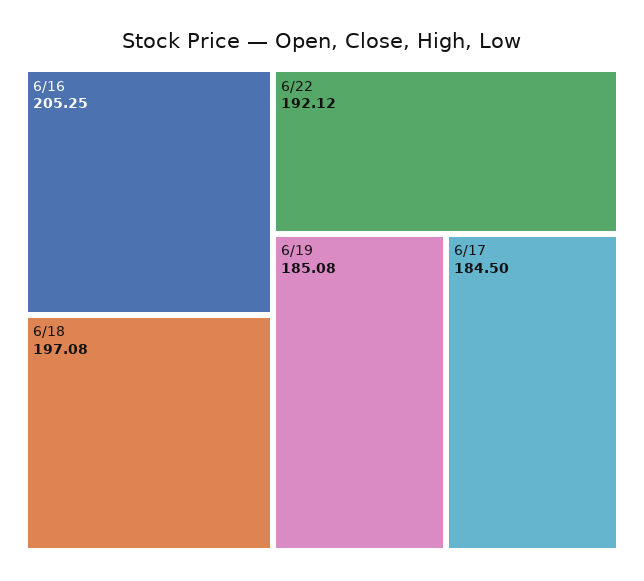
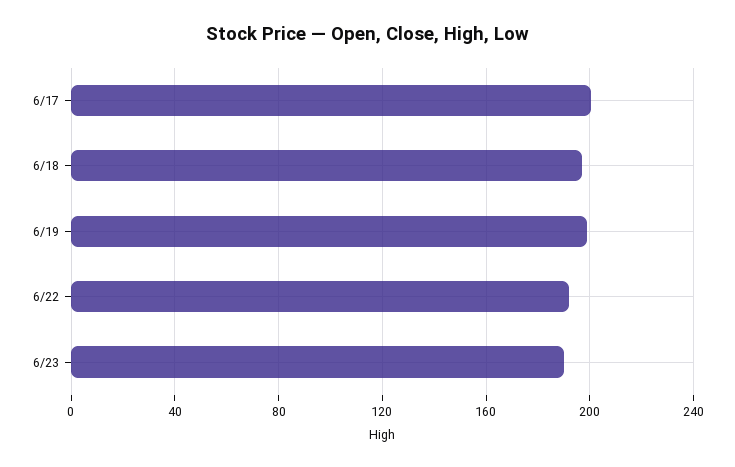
6/16: 205.25 -> none
6/19: 185.08 -> 200
6/17: 184.5 -> 200
6/23: none -> 190

